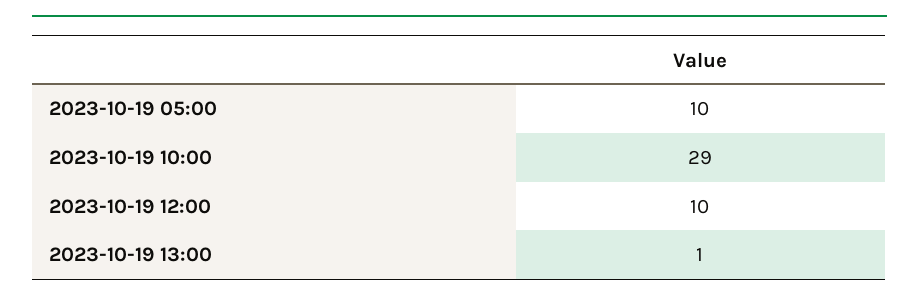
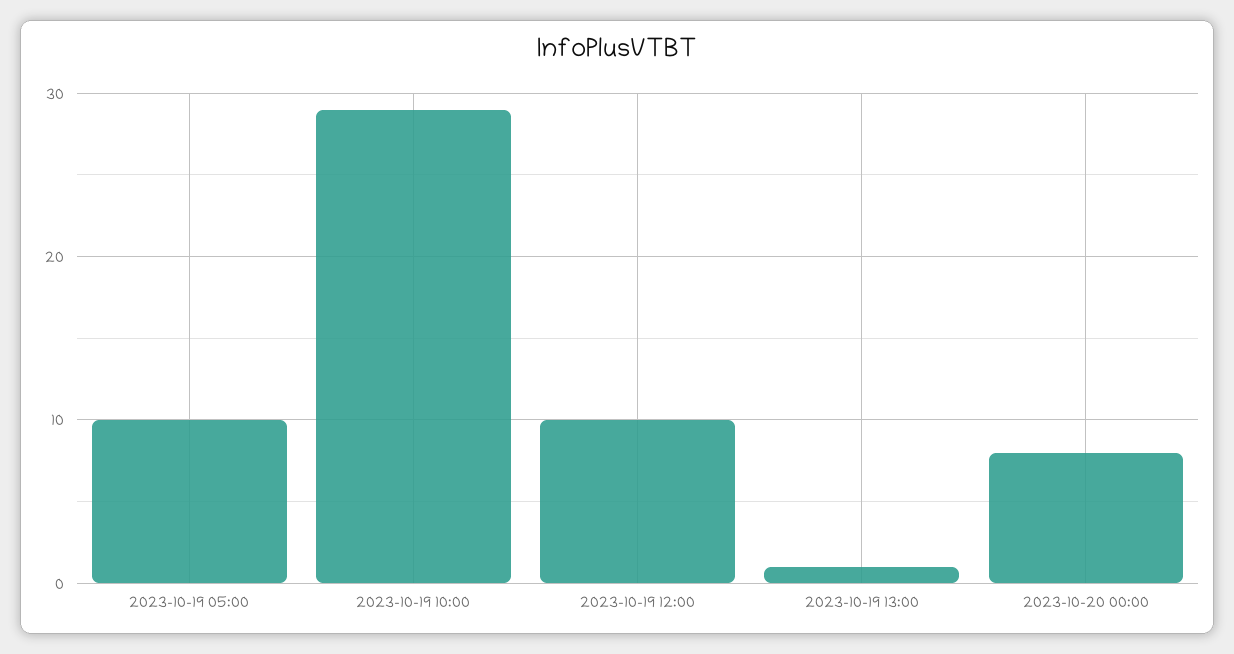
2023-10-20 00:00: none -> 8

